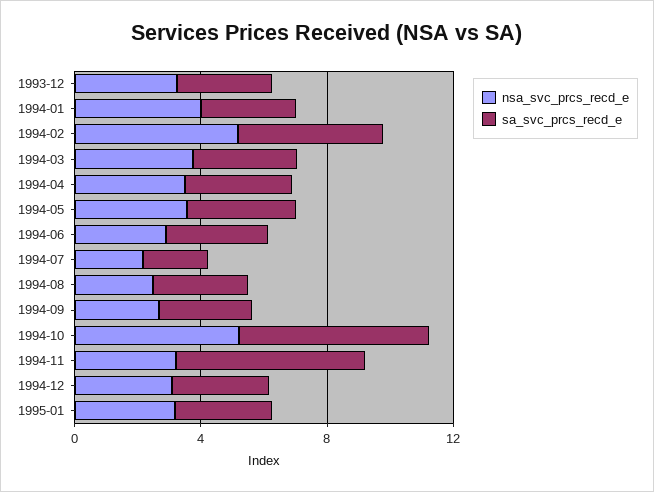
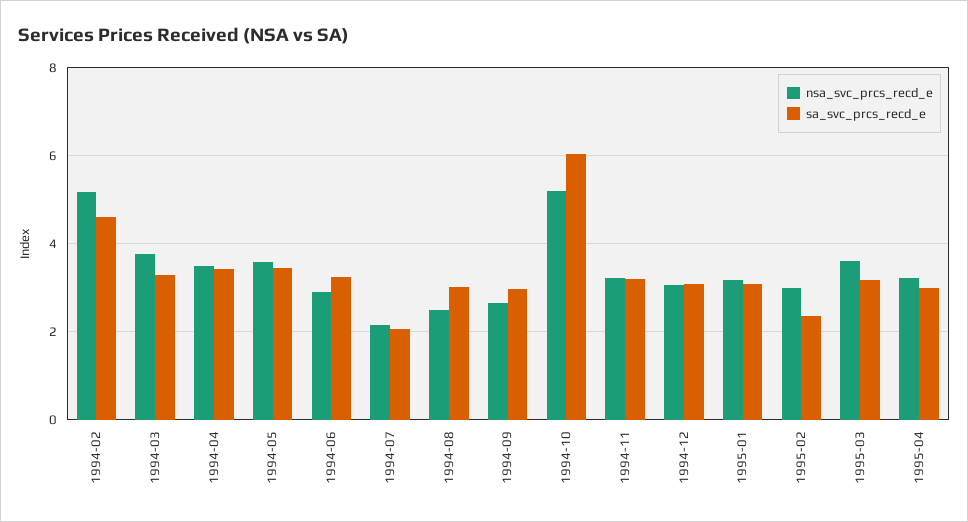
nsa_svc_prcs_recd_e, 1993-12: 3 -> none
sa_svc_prcs_recd_e, 1993-12: 3 -> none
nsa_svc_prcs_recd_e, 1994-01: 4 -> none
sa_svc_prcs_recd_e, 1994-01: 3 -> none
sa_svc_prcs_recd_e, 1994-11: 6 -> 3.2
nsa_svc_prcs_recd_e, 1995-02: none -> 3
sa_svc_prcs_recd_e, 1995-02: none -> 2.4
nsa_svc_prcs_recd_e, 1995-03: none -> 3.6
sa_svc_prcs_recd_e, 1995-03: none -> 3.2
nsa_svc_prcs_recd_e, 1995-04: none -> 3.2
sa_svc_prcs_recd_e, 1995-04: none -> 3

